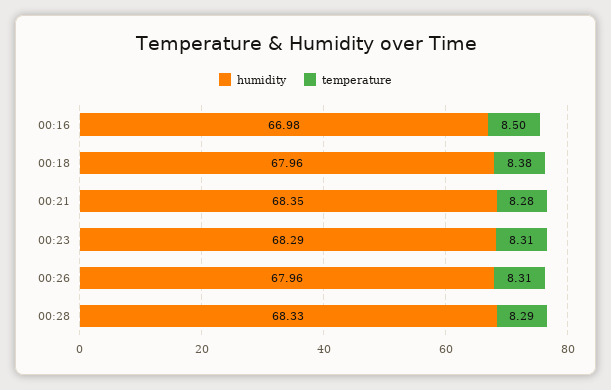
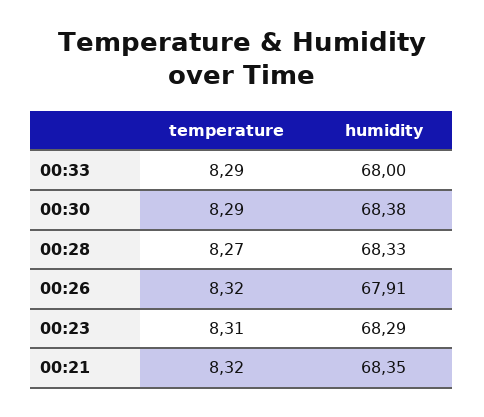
humidity, 00:16: 66.98 -> none
temperature, 00:16: 8.5 -> none
humidity, 00:18: 67.96 -> none
temperature, 00:18: 8.38 -> none
temperature, 00:21: 8.28 -> 8.32
humidity, 00:26: 67.96 -> 67.91
temperature, 00:26: 8.31 -> 8.32
temperature, 00:28: 8.29 -> 8.27
temperature, 00:33: none -> 8.29
humidity, 00:33: none -> 68
temperature, 00:30: none -> 8.29
humidity, 00:30: none -> 68.38

